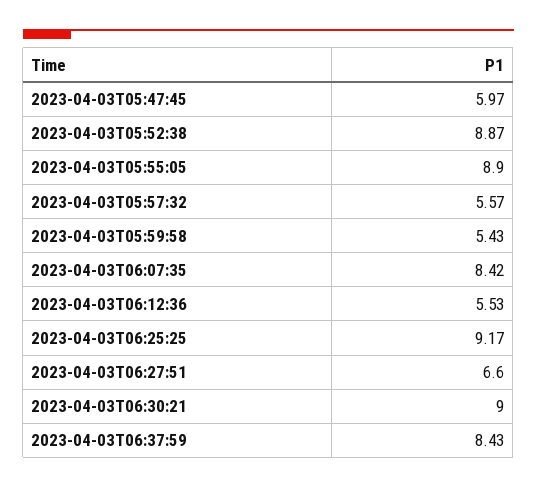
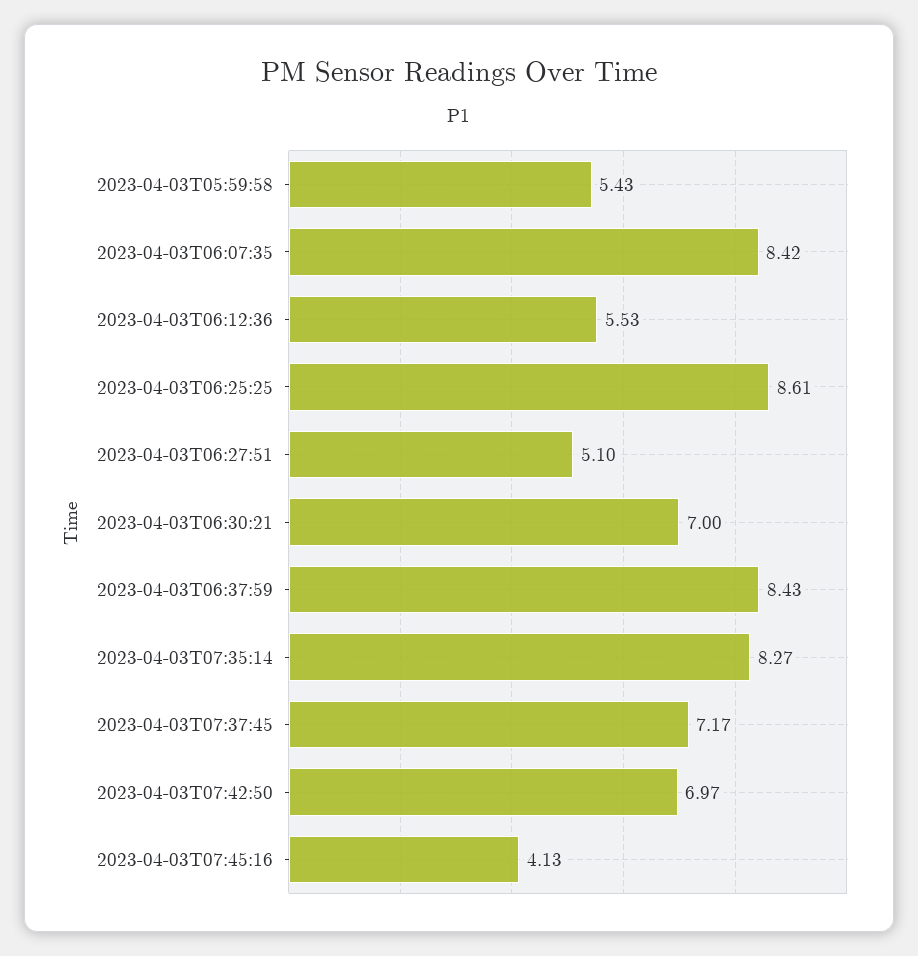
2023-04-03T05:47:45: 5.97 -> none
2023-04-03T05:52:38: 8.87 -> none
2023-04-03T05:55:05: 8.9 -> none
2023-04-03T05:57:32: 5.57 -> none
2023-04-03T06:25:25: 9.17 -> 8.61
2023-04-03T06:27:51: 6.6 -> 5.1
2023-04-03T06:30:21: 9 -> 7
2023-04-03T07:35:14: none -> 8.27
2023-04-03T07:37:45: none -> 7.17
2023-04-03T07:42:50: none -> 6.97
2023-04-03T07:45:16: none -> 4.13

